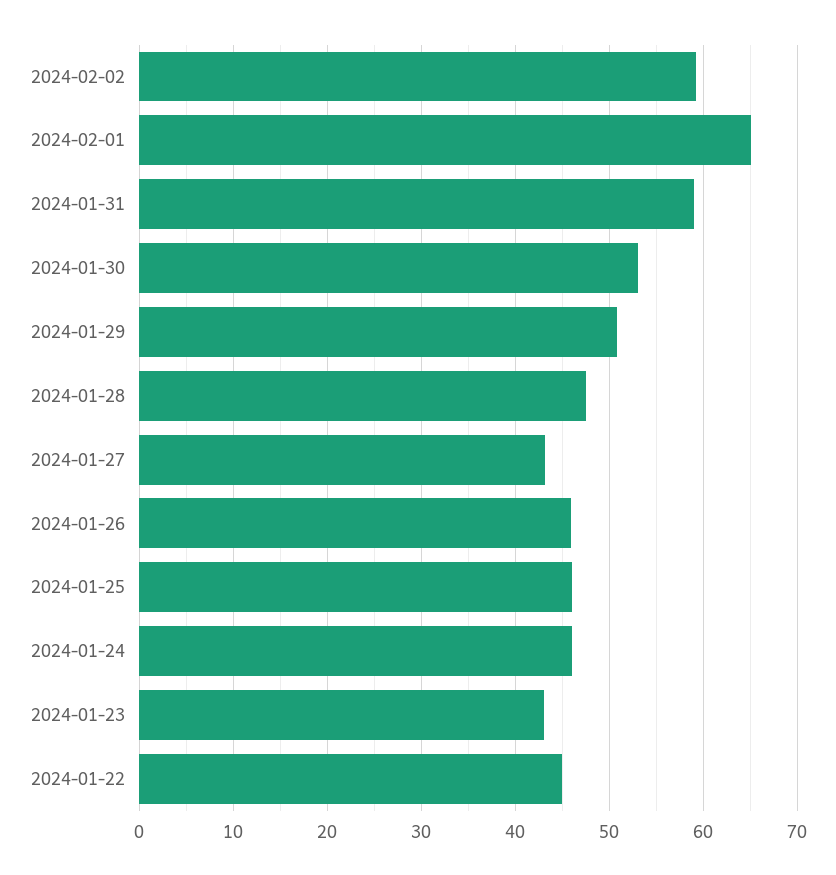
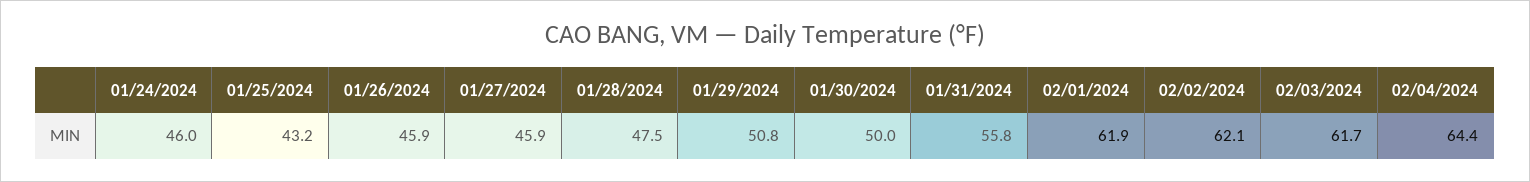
2024-02-02: 59 -> 62.1
2024-02-01: 65 -> 61.9
2024-01-31: 59 -> 55.8
2024-01-30: 53 -> 50
2024-01-27: 43 -> 45.9
2024-01-25: 46 -> 43.2
2024-01-23: 43 -> none
2024-01-22: 45 -> none
02/03/2024: none -> 61.7
02/04/2024: none -> 64.4

